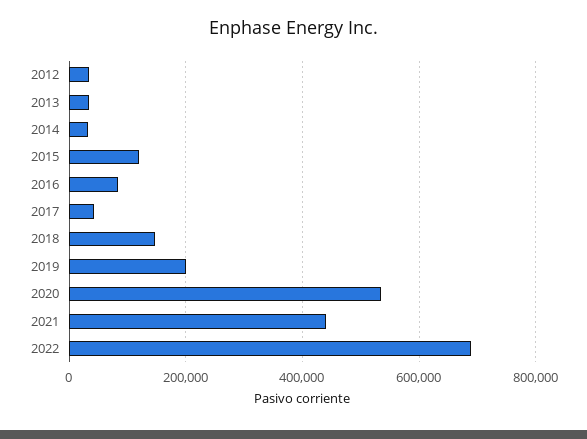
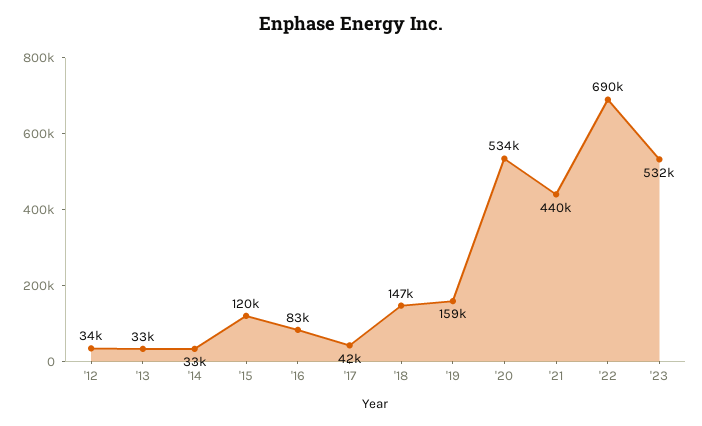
2019: 200000 -> 159000
'23: none -> 532000

